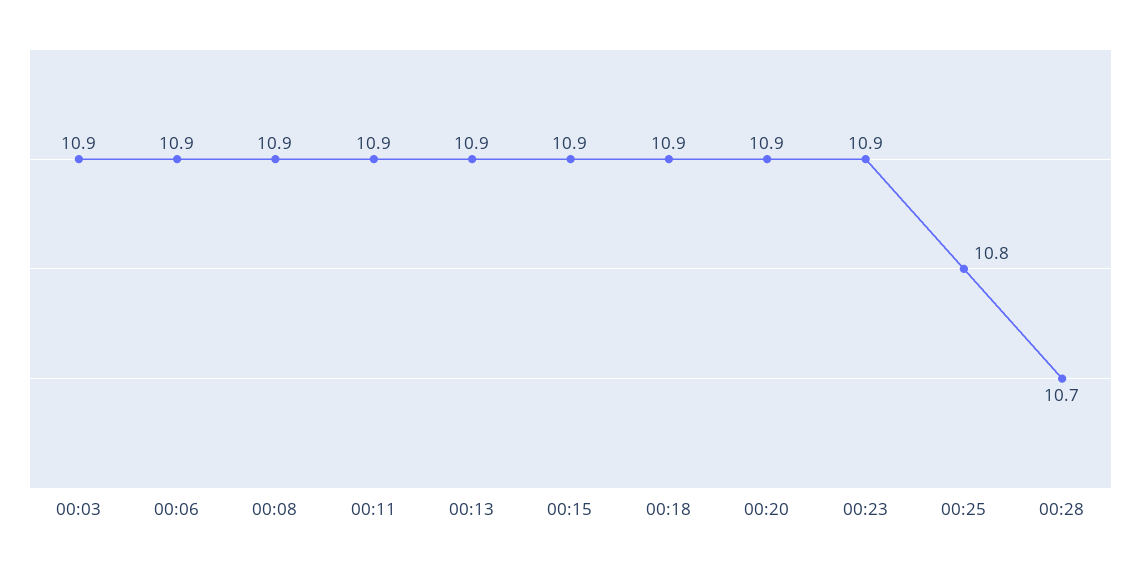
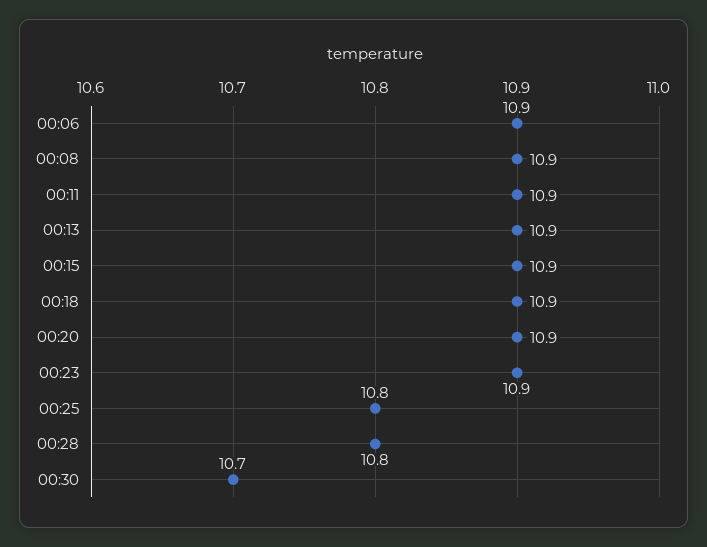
00:03: 10.9 -> none
00:28: 10.7 -> 10.8
00:30: none -> 10.7

